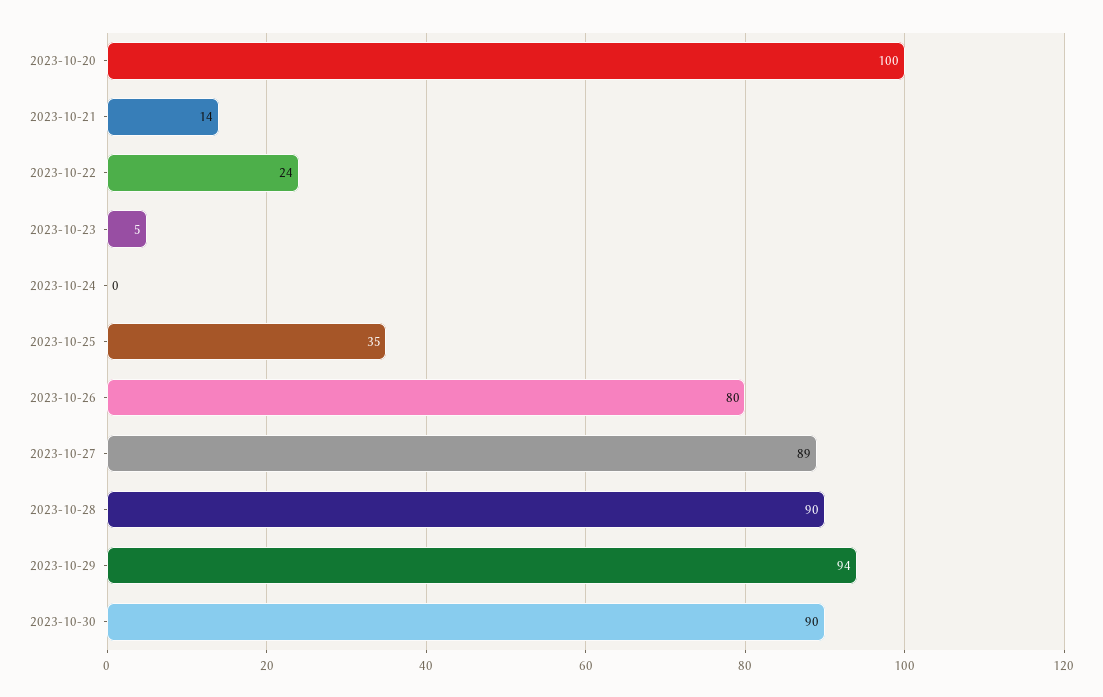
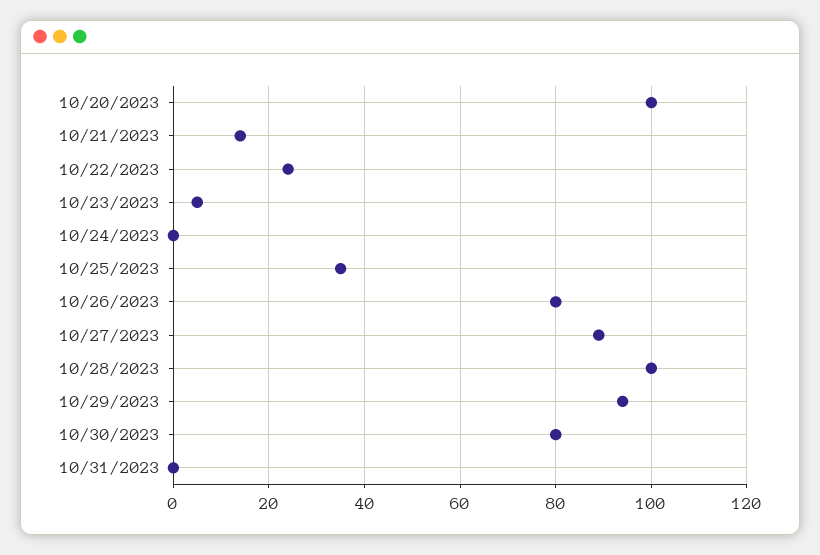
2023-10-28: 90 -> 100
2023-10-30: 90 -> 80
10/31/2023: none -> 0

